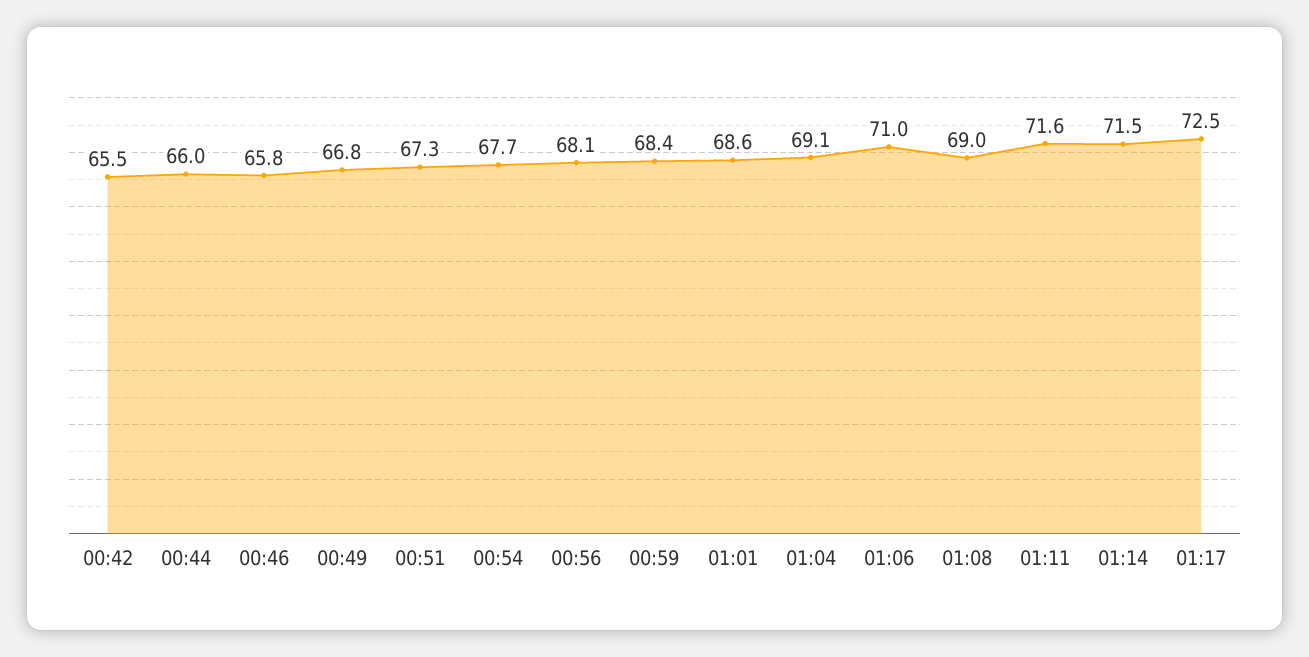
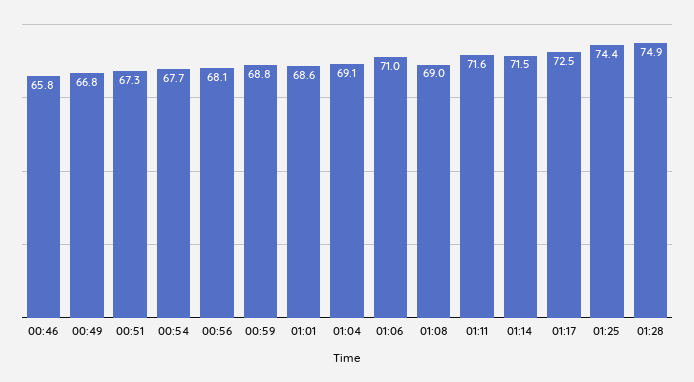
00:42: 65.5 -> none
00:44: 66 -> none
00:59: 68.4 -> 68.8
01:25: none -> 74.4
01:28: none -> 74.9

